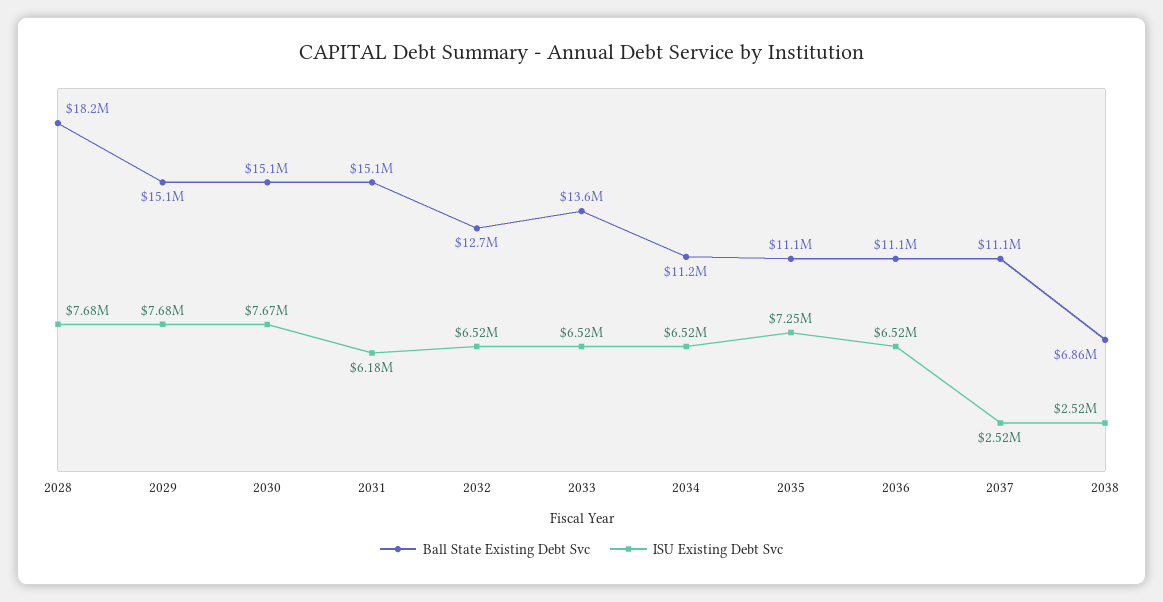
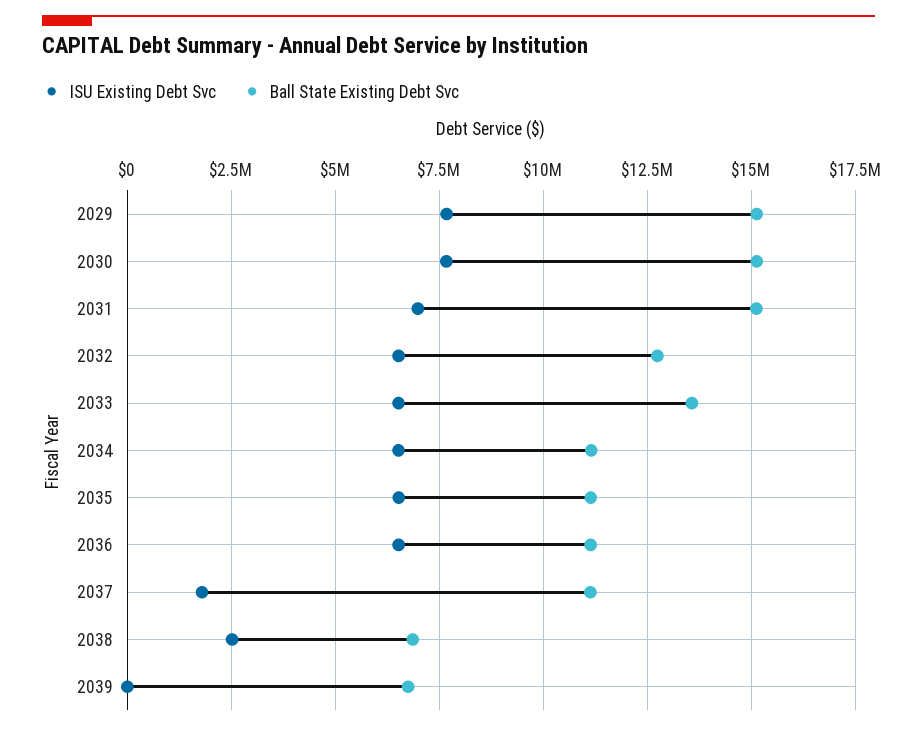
Ball State Existing Debt Svc, 2028: 18200000 -> none
ISU Existing Debt Svc, 2028: 7680000 -> none
ISU Existing Debt Svc, 2031: 6180000 -> 7000000
ISU Existing Debt Svc, 2035: 7250000 -> 6500000
ISU Existing Debt Svc, 2037: 2520000 -> 1750000
ISU Existing Debt Svc, 2039: none -> 0
Ball State Existing Debt Svc, 2039: none -> 6750000

